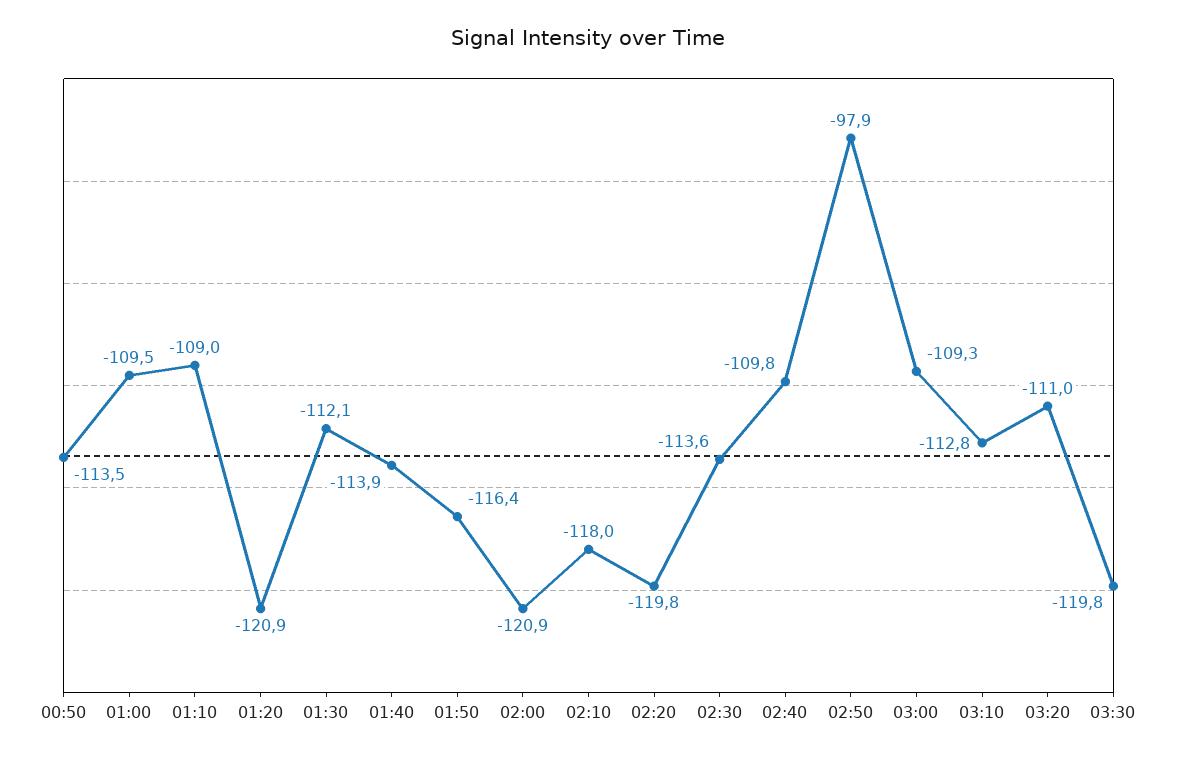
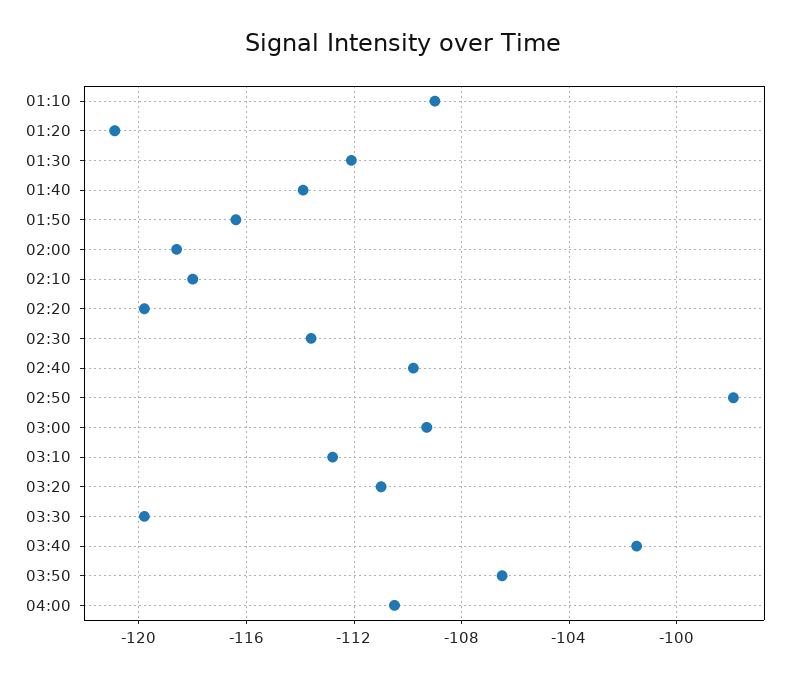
00:50: -113.5 -> none
01:00: -109.5 -> none
02:00: -120.9 -> -118.5
03:40: none -> -101.5
03:50: none -> -106.5
04:00: none -> -110.5

